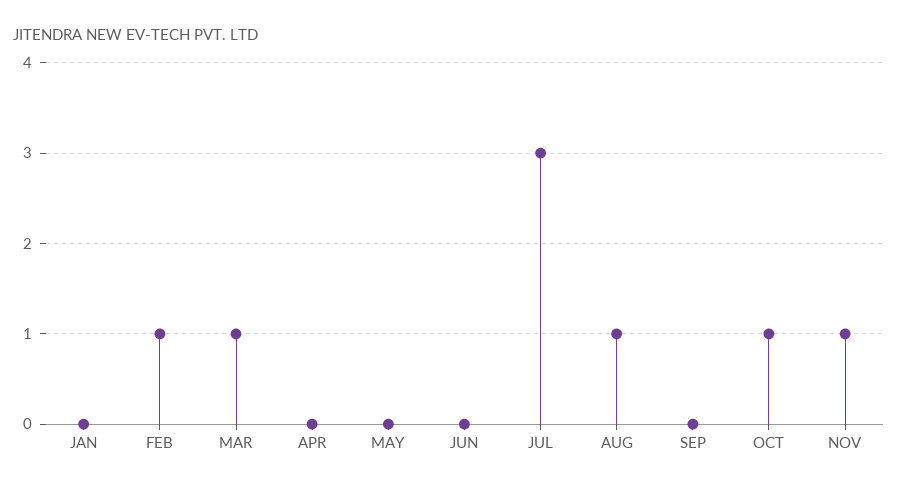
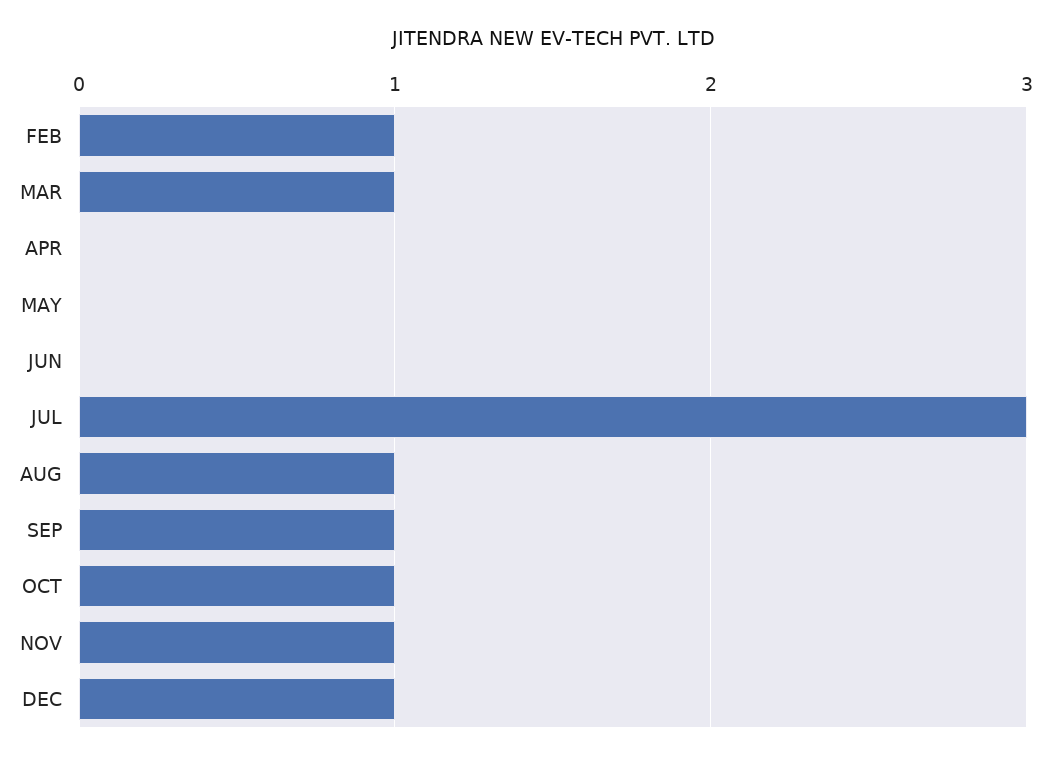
JAN: 0 -> none
SEP: 0 -> 1
DEC: none -> 1

